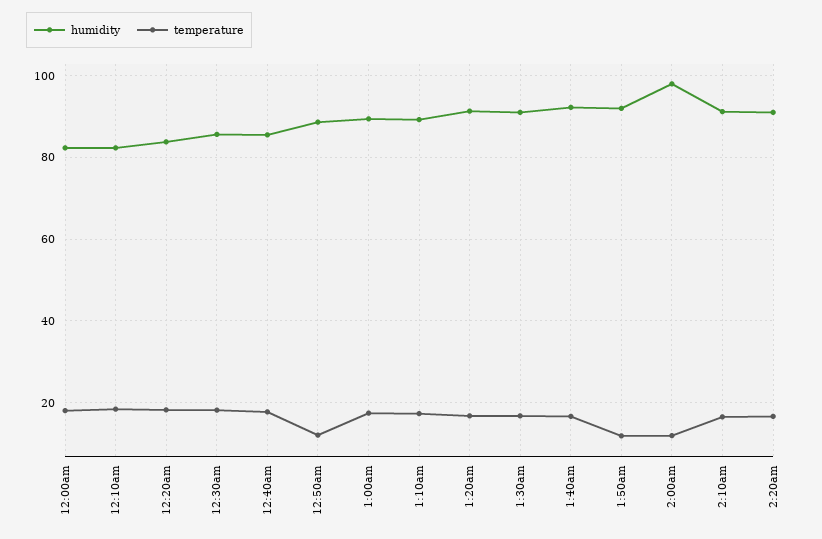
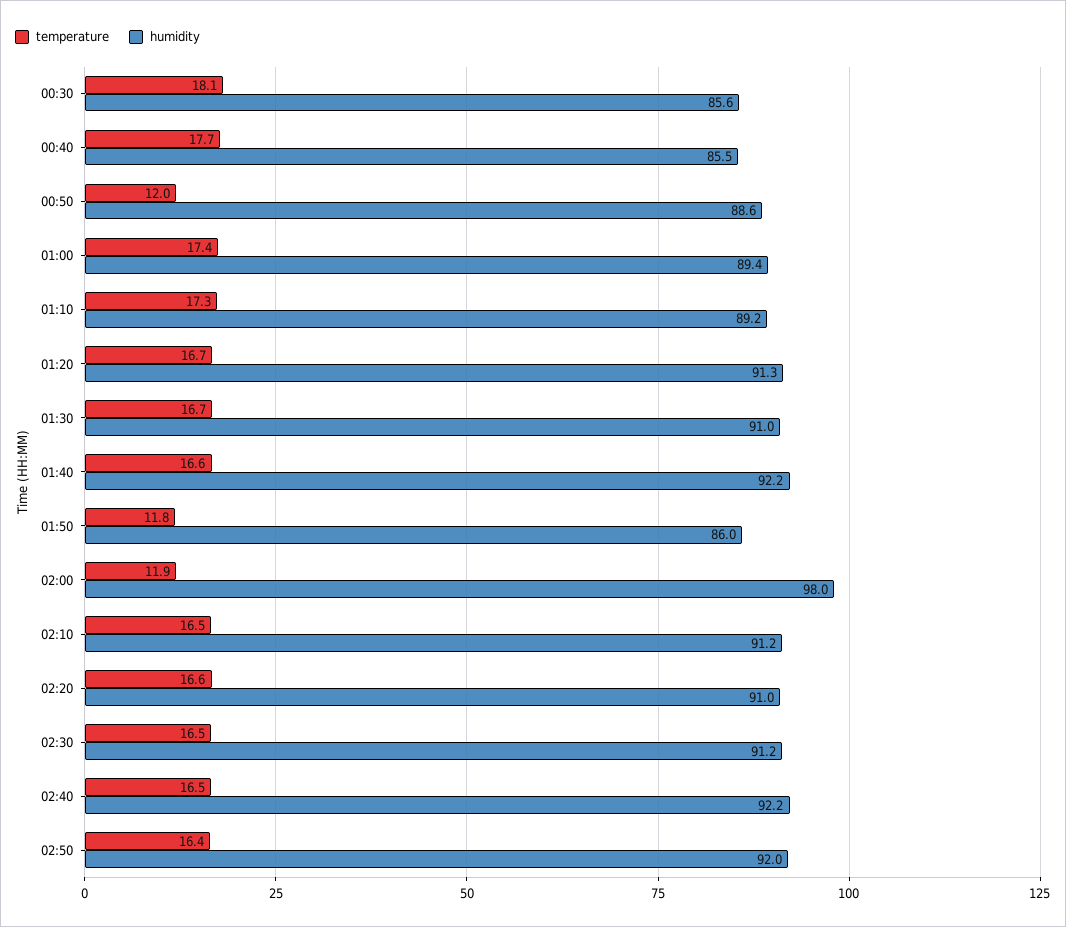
humidity, 12:00am: 82 -> none
temperature, 12:00am: 18 -> none
humidity, 12:10am: 82 -> none
temperature, 12:10am: 18 -> none
humidity, 12:20am: 84 -> none
temperature, 12:20am: 18 -> none
humidity, 1:50am: 92 -> 86
temperature, 02:30: none -> 16.5
humidity, 02:30: none -> 91.2
temperature, 02:40: none -> 16.5
humidity, 02:40: none -> 92.2
temperature, 02:50: none -> 16.4
humidity, 02:50: none -> 92

